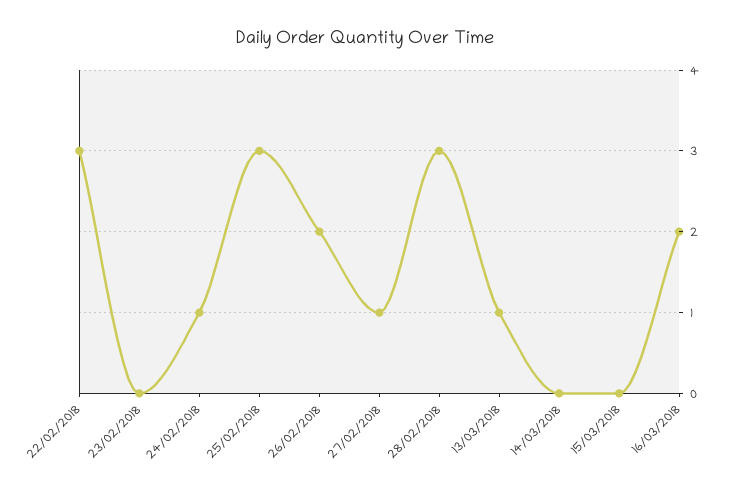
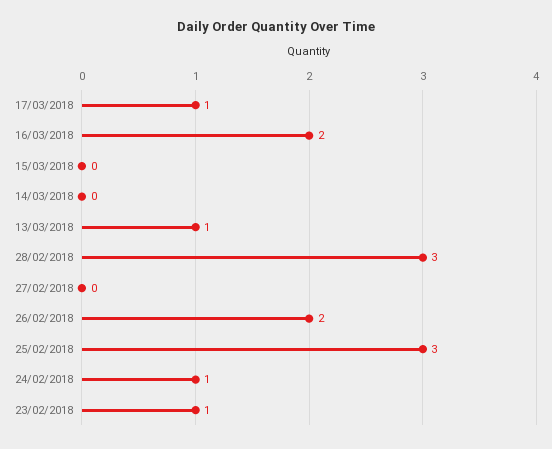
22/02/2018: 3 -> none
23/02/2018: 0 -> 1
27/02/2018: 1 -> 0
17/03/2018: none -> 1

